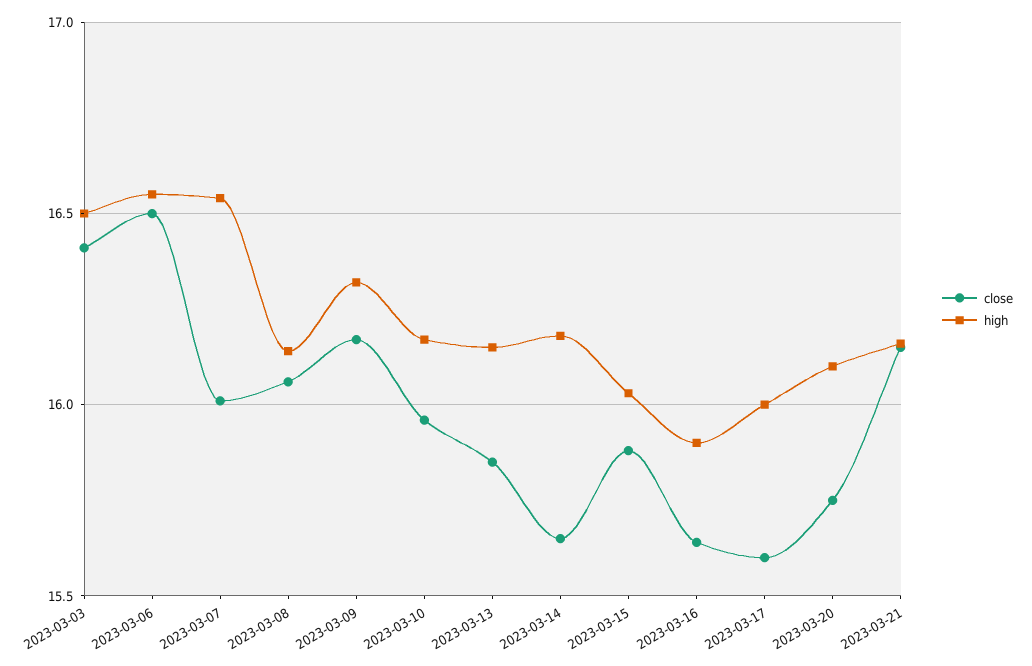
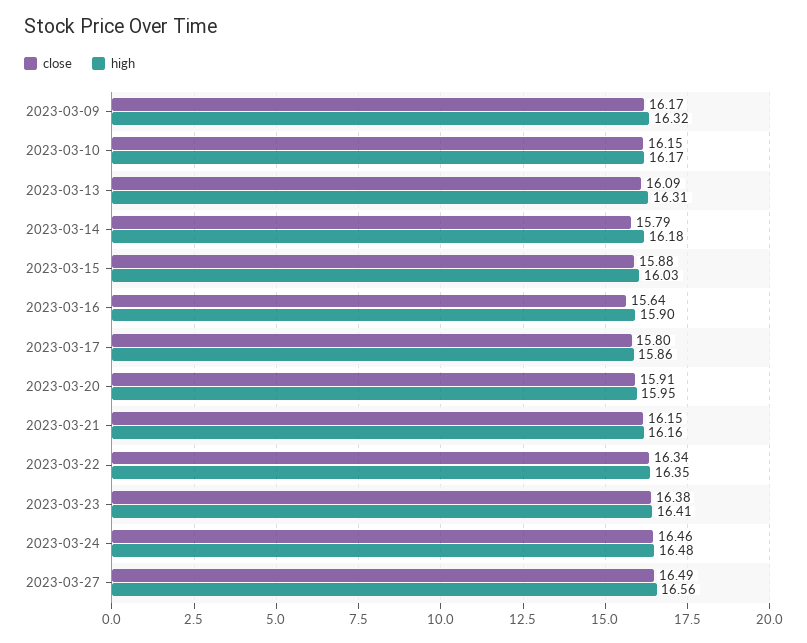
close, 2023-03-03: 16.4 -> none
high, 2023-03-03: 16.5 -> none
close, 2023-03-06: 16.5 -> none
high, 2023-03-06: 16.55 -> none
close, 2023-03-07: 16 -> none
high, 2023-03-07: 16.55 -> none
close, 2023-03-08: 16.05 -> none
high, 2023-03-08: 16.15 -> none
close, 2023-03-10: 15.95 -> 16.15
close, 2023-03-13: 15.85 -> 16.09
high, 2023-03-13: 16.15 -> 16.31
close, 2023-03-14: 15.65 -> 15.79
close, 2023-03-17: 15.6 -> 15.8
high, 2023-03-17: 16 -> 15.86
close, 2023-03-20: 15.75 -> 15.91
high, 2023-03-20: 16.1 -> 15.95
close, 2023-03-22: none -> 16.34
high, 2023-03-22: none -> 16.35
close, 2023-03-23: none -> 16.38
high, 2023-03-23: none -> 16.41
close, 2023-03-24: none -> 16.46
high, 2023-03-24: none -> 16.48
close, 2023-03-27: none -> 16.49
high, 2023-03-27: none -> 16.56

